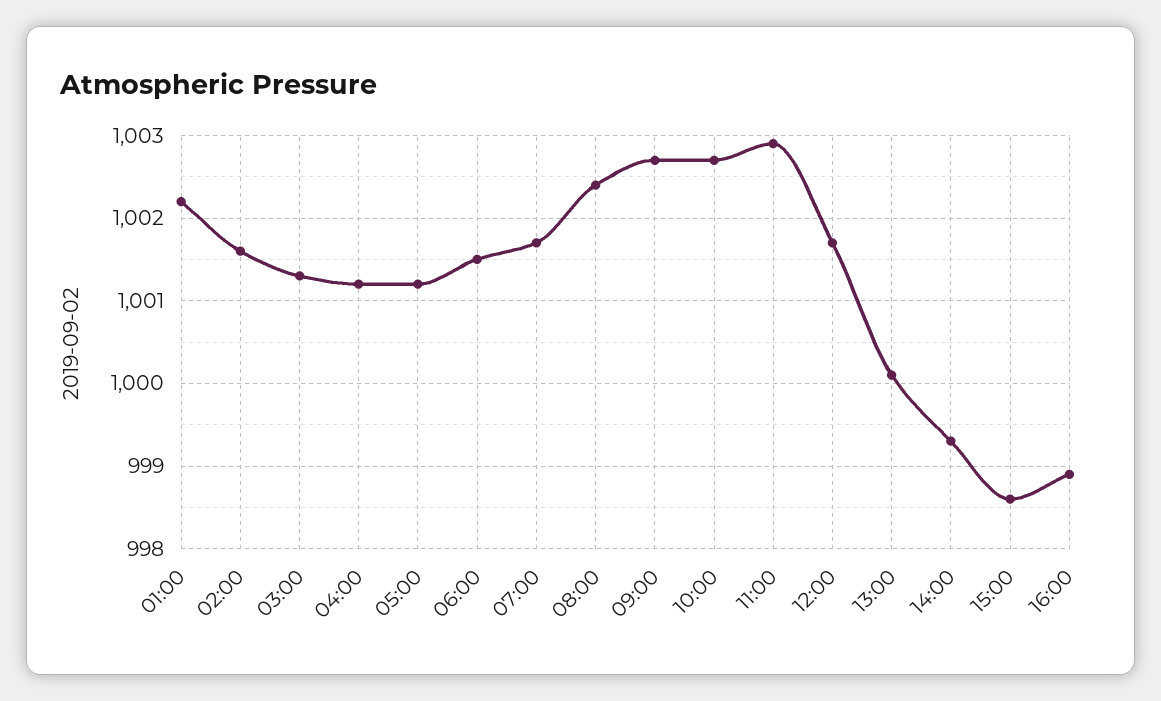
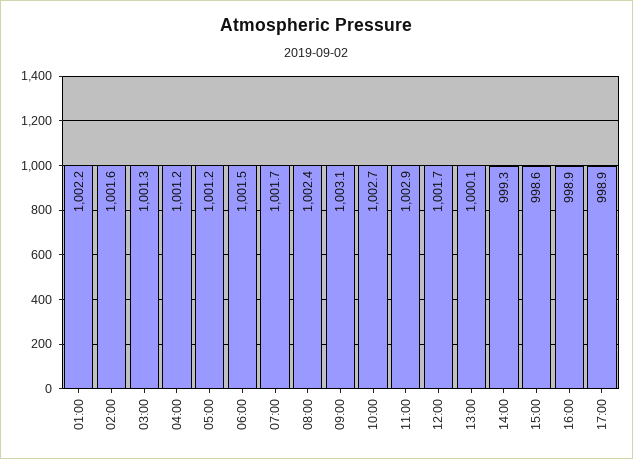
09:00: 1002.7 -> 1003.1
17:00: none -> 998.9

